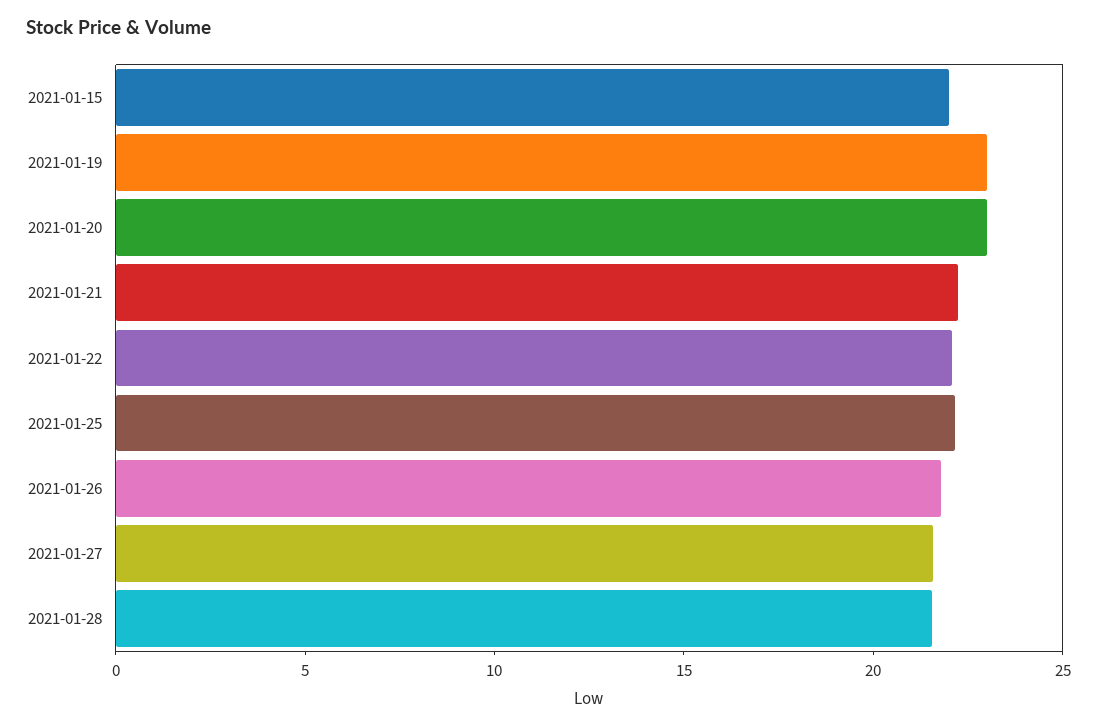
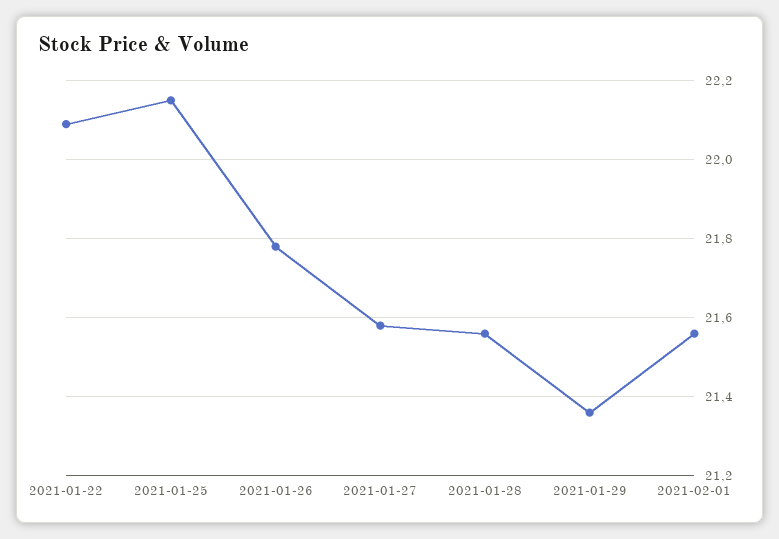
2021-01-15: 22 -> none
2021-01-19: 23 -> none
2021-01-20: 23 -> none
2021-01-21: 22 -> none
2021-01-29: none -> 21.35
2021-02-01: none -> 21.55

